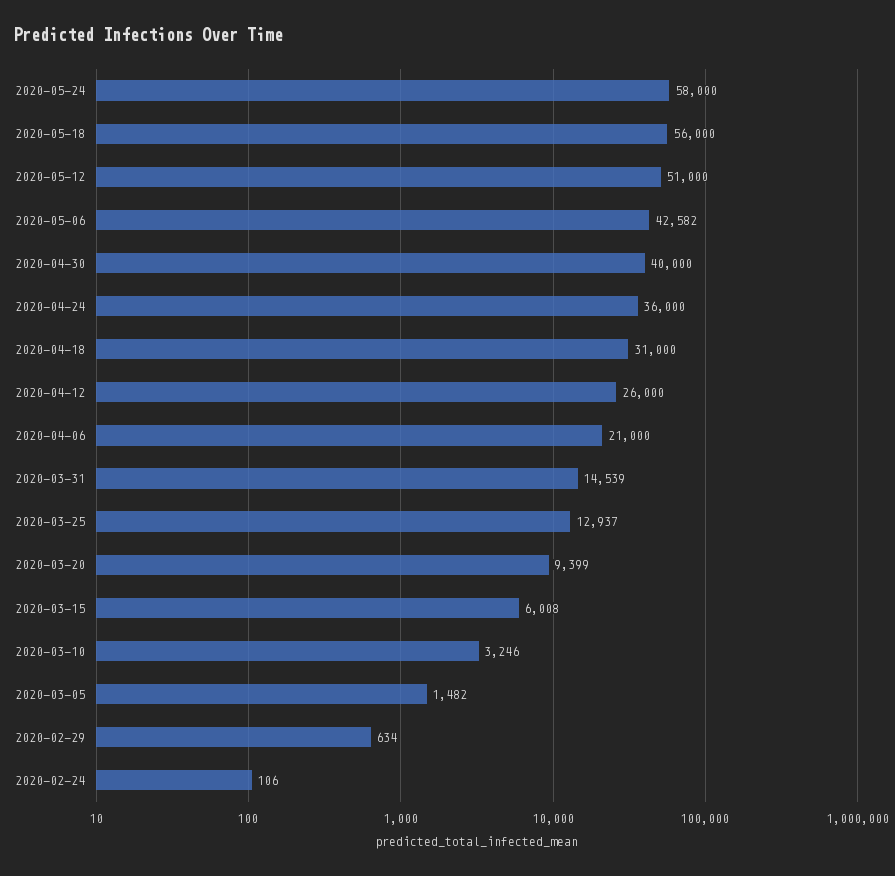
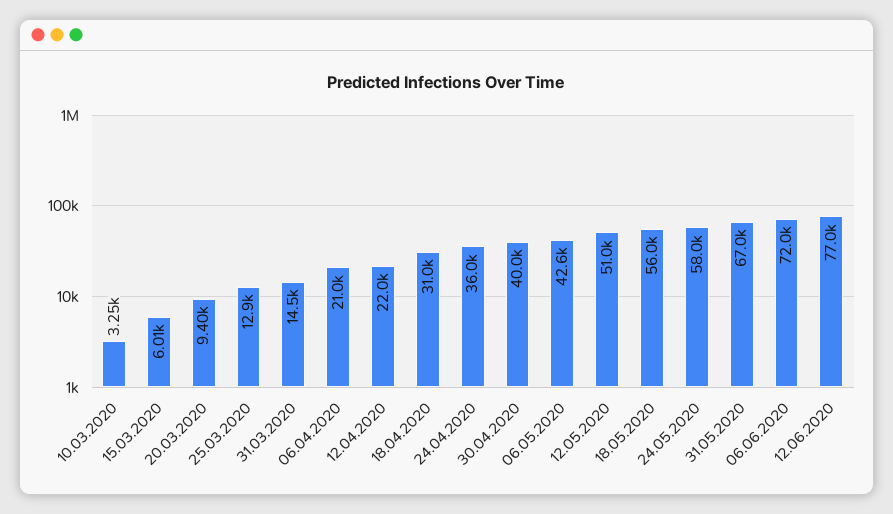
2020-04-12: 26000 -> 22000
2020-03-05: 1482 -> none
2020-02-29: 634 -> none
2020-02-24: 106 -> none
31.05.2020: none -> 67000
06.06.2020: none -> 72000
12.06.2020: none -> 77000

